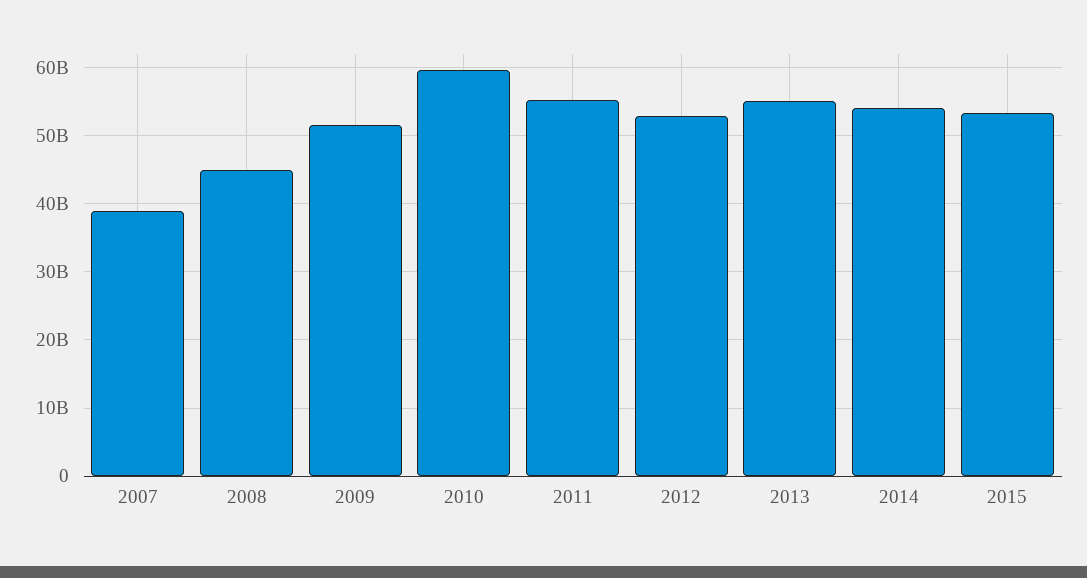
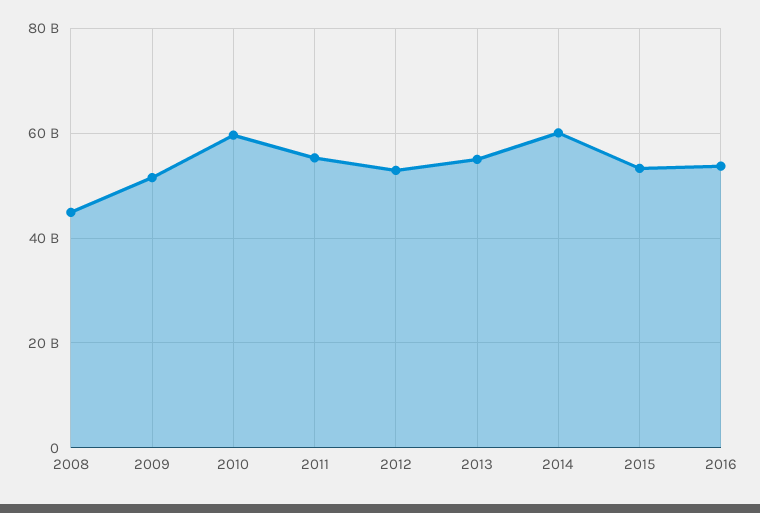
2007: 39000000000 -> none
2014: 54000000000 -> 60000000000
2016: none -> 54000000000

